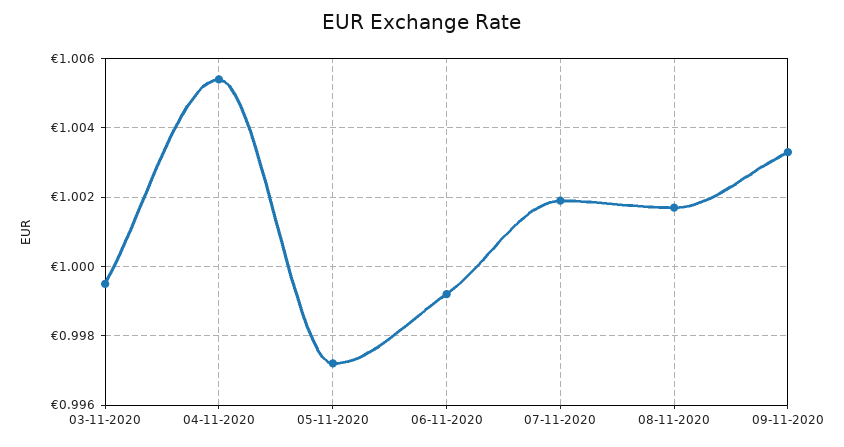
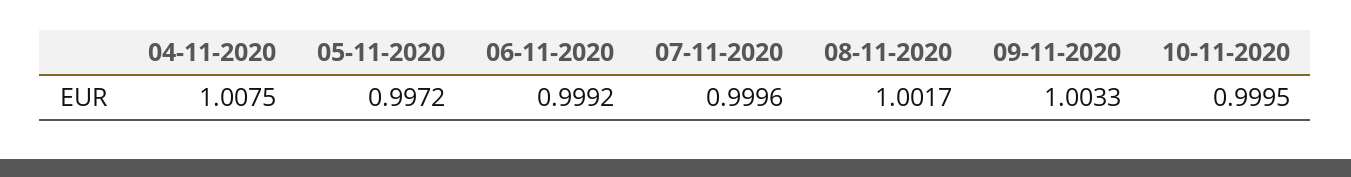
03-11-2020: 0.9995 -> none
04-11-2020: 1.0055 -> 1.0075
07-11-2020: 1.002 -> 0.9996
10-11-2020: none -> 0.9995

